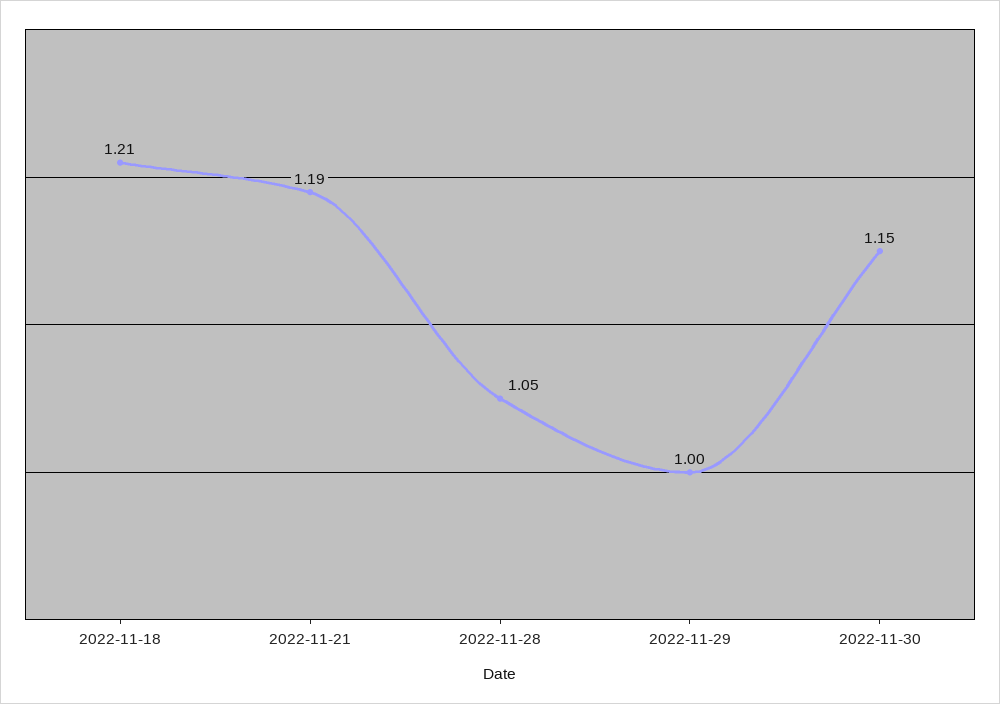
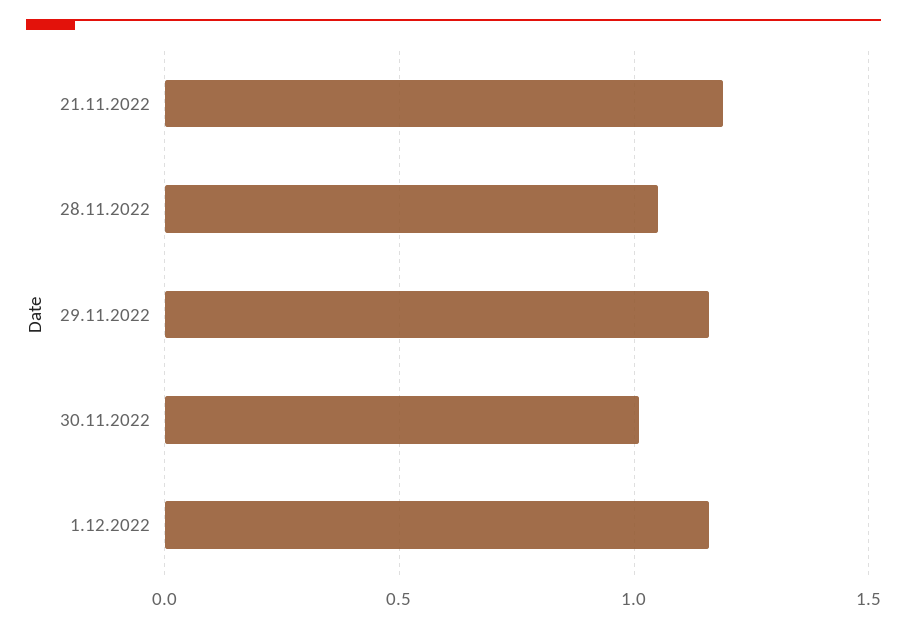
2022-11-18: 1.21 -> none
2022-11-29: 1 -> 1.15
2022-11-30: 1.15 -> 1
1.12.2022: none -> 1.15

